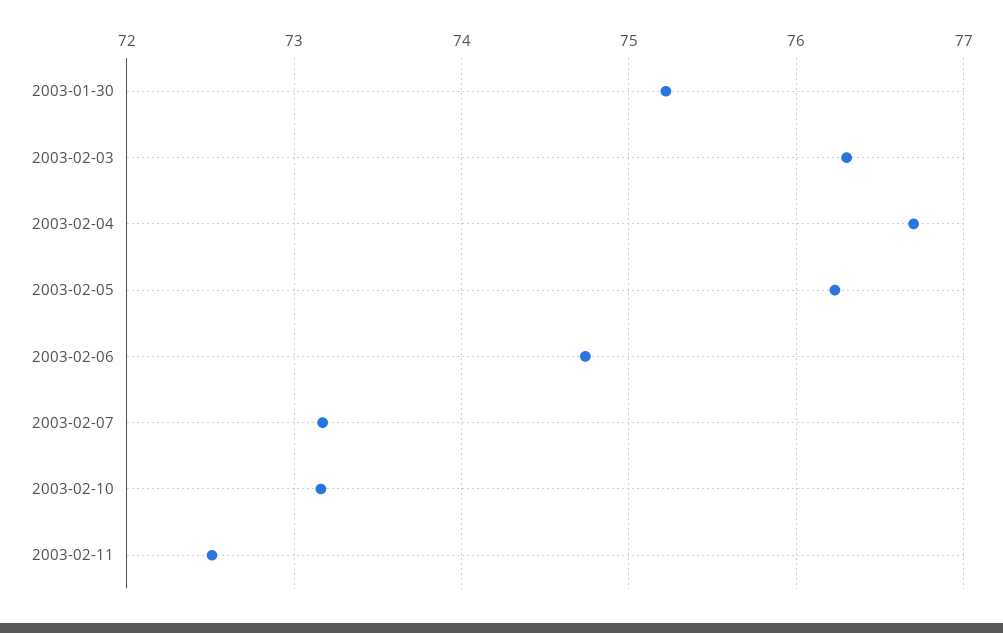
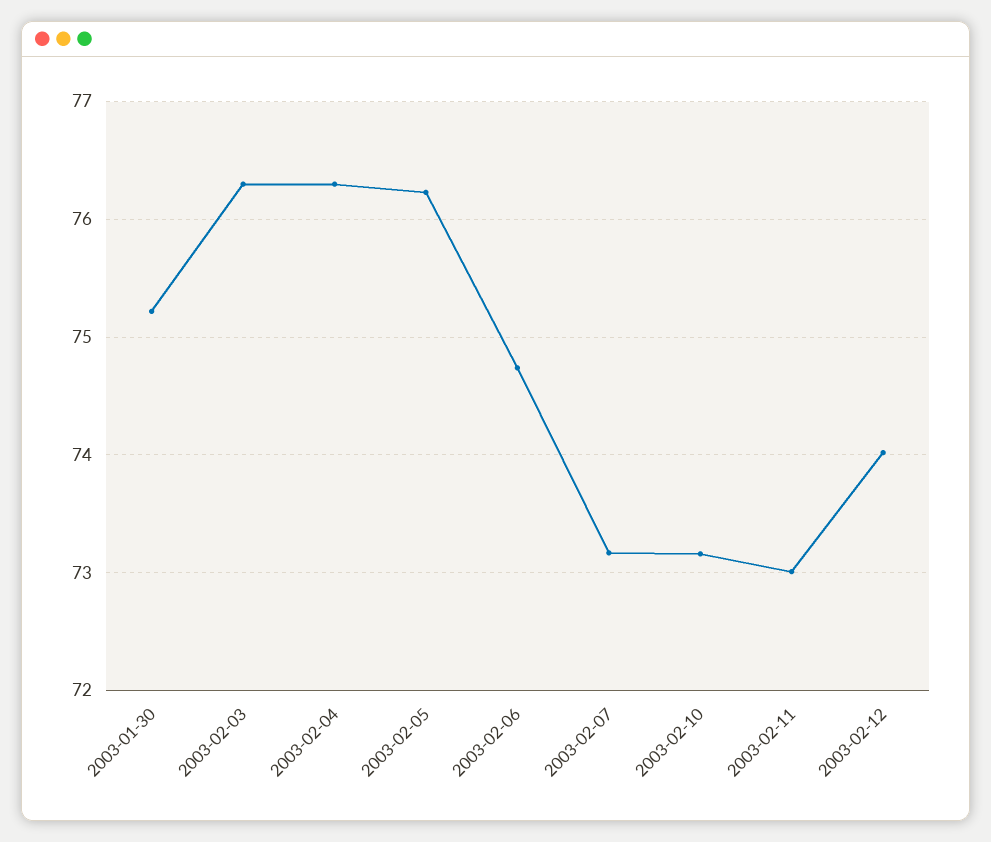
2003-02-04: 76.7 -> 76.3
2003-02-11: 72.5 -> 73
2003-02-12: none -> 74

